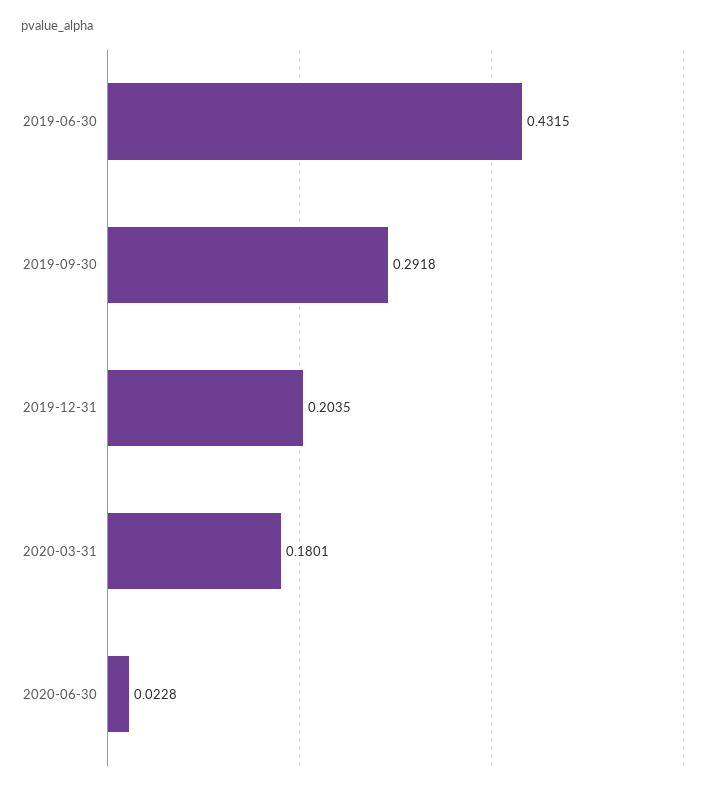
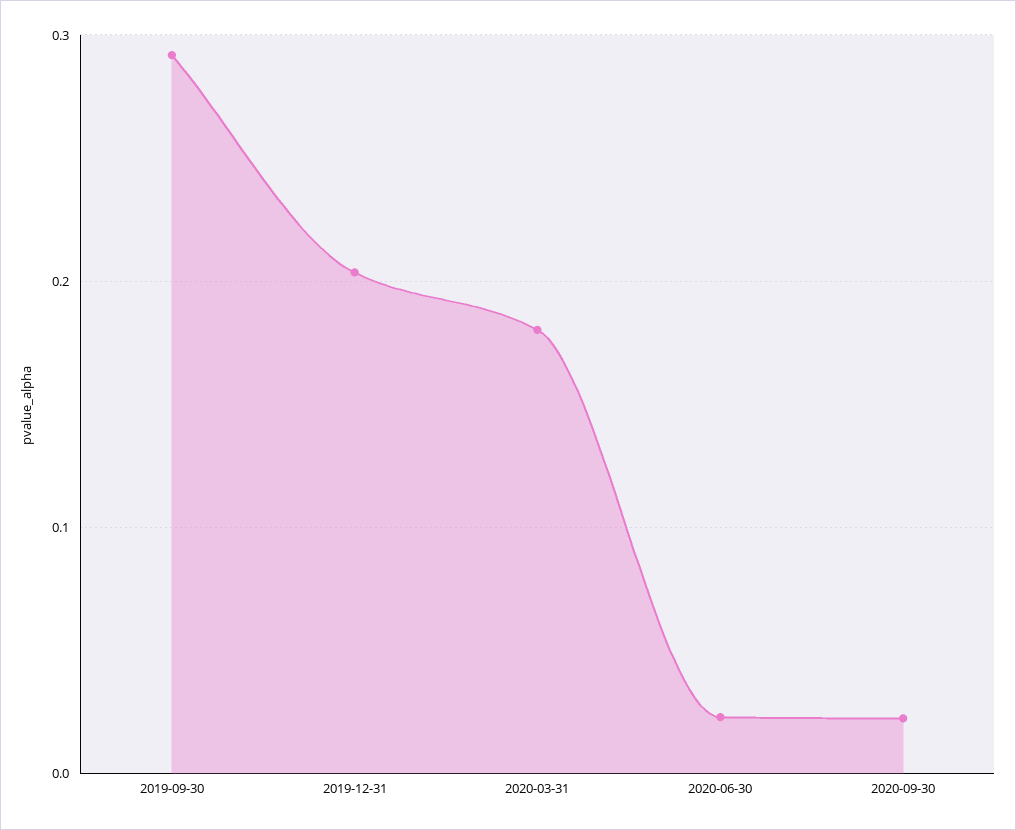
2019-06-30: 0.4315 -> none
2020-09-30: none -> 0.02

